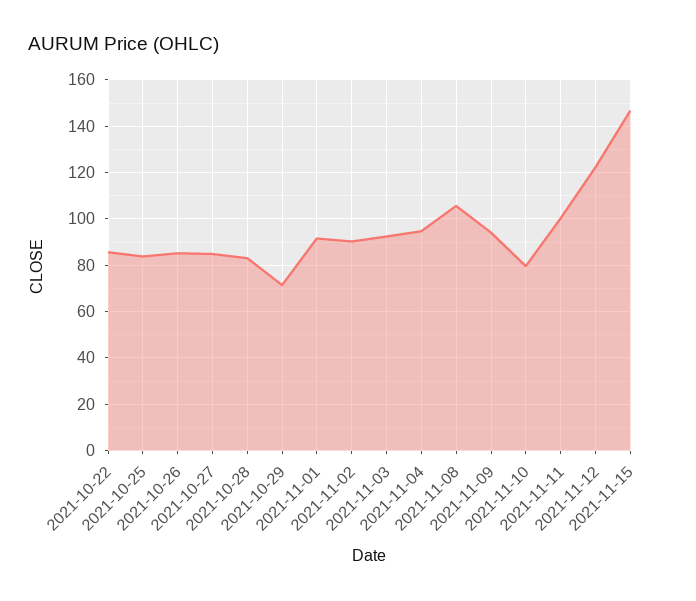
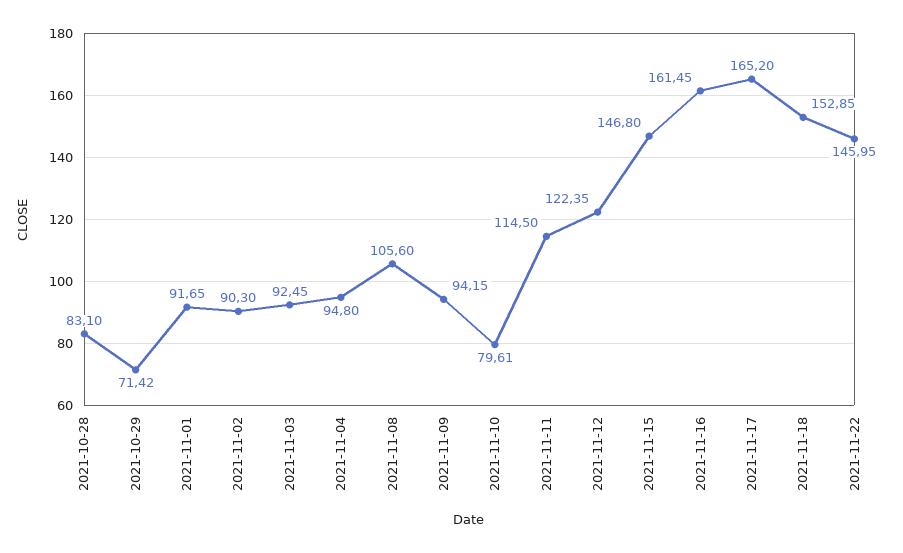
2021-10-22: 85 -> none
2021-10-25: 85 -> none
2021-10-26: 85 -> none
2021-10-27: 85 -> none
2021-11-11: 100 -> 114.5
2021-11-16: none -> 161.45
2021-11-17: none -> 165.2
2021-11-18: none -> 152.85
2021-11-22: none -> 145.95

